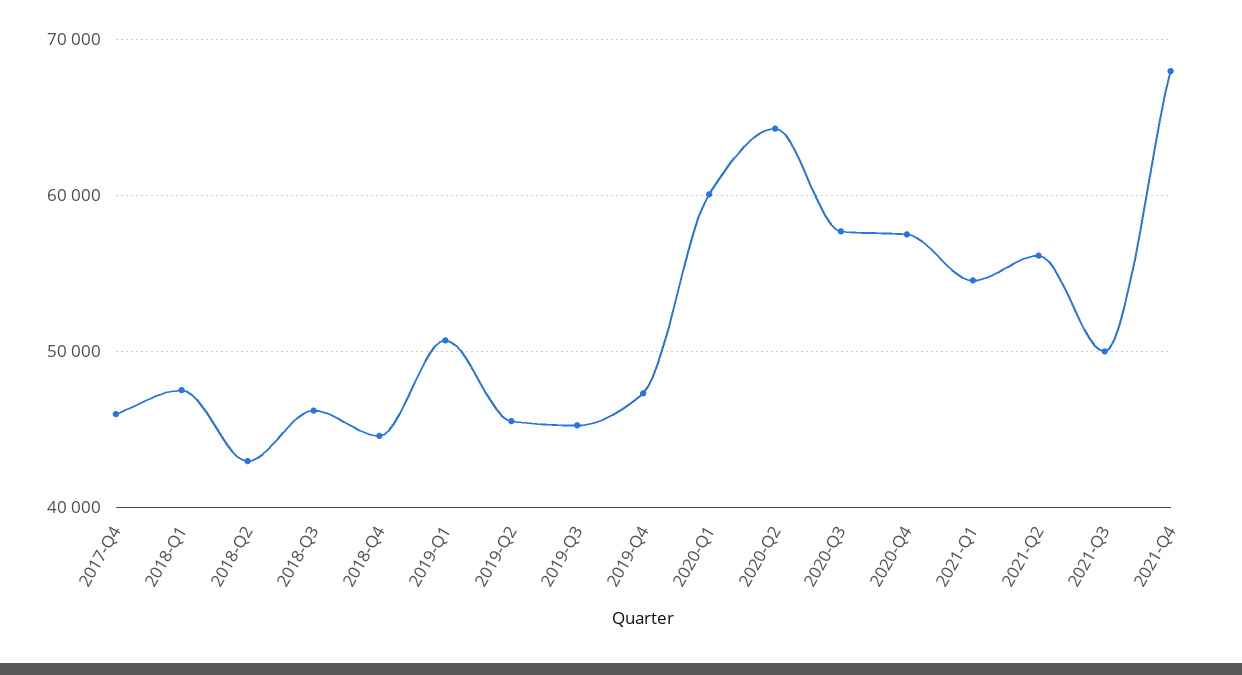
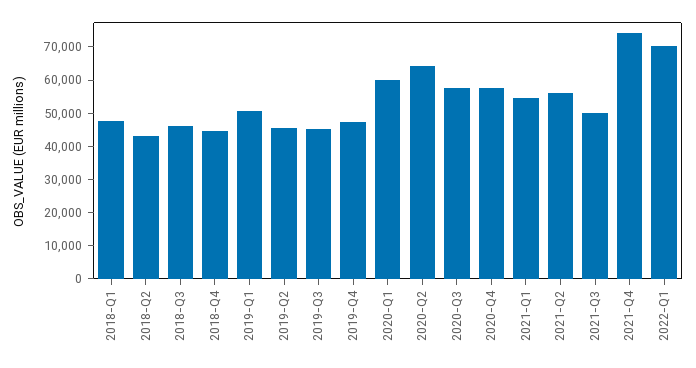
2017-Q4: 46000 -> none
2021-Q4: 68000 -> 75000
2022-Q1: none -> 70000

